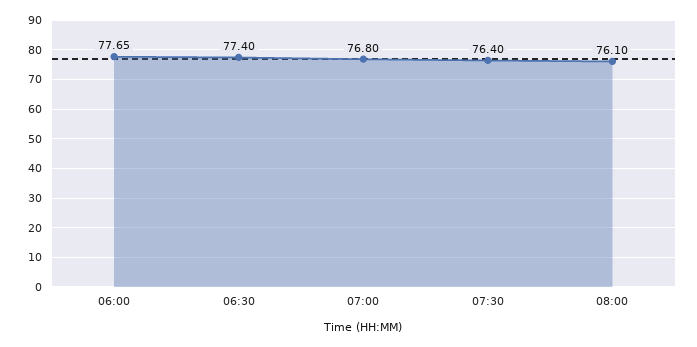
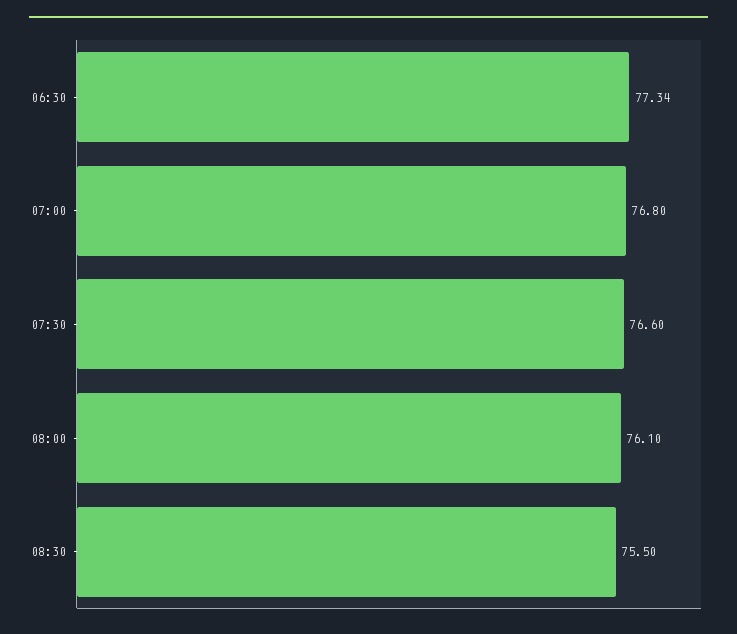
06:00: 77.65 -> none
06:30: 77.4 -> 77.34
07:30: 76.4 -> 76.6
08:30: none -> 75.5

